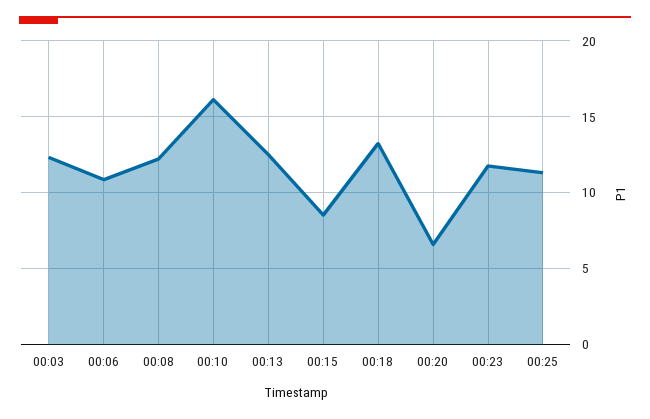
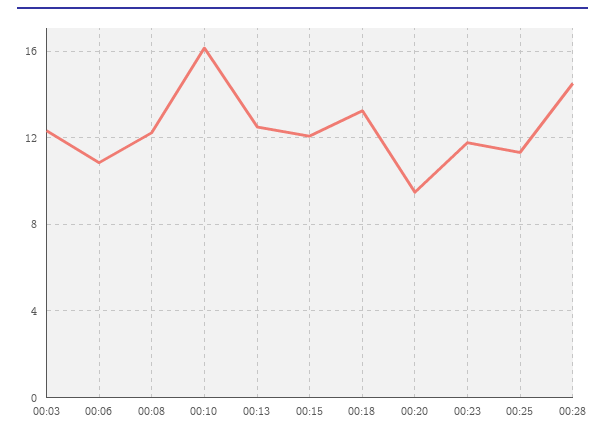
00:15: 8.5 -> 12
00:20: 6.5 -> 9.5
00:28: none -> 14.5

